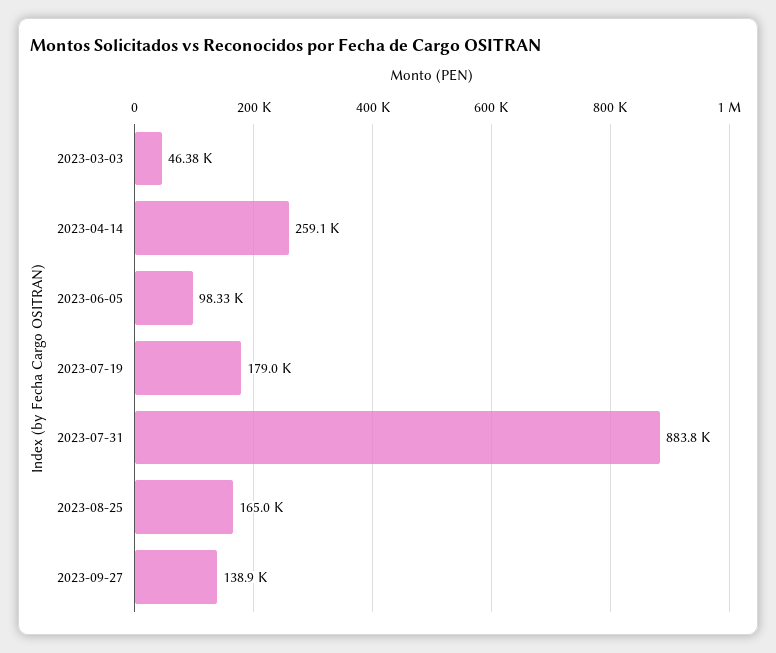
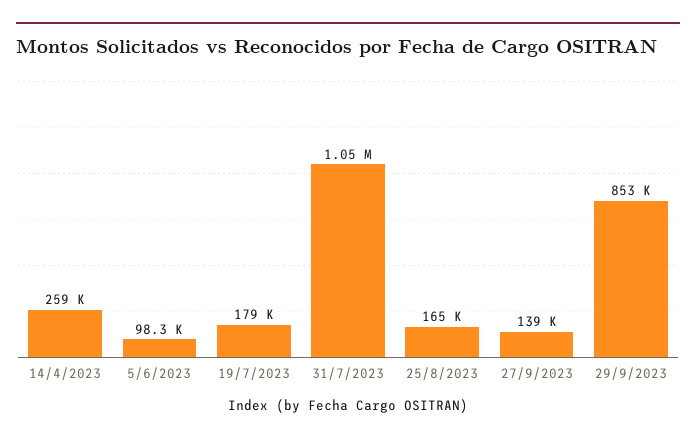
2023-03-03: 46380 -> none
2023-07-31: 883800 -> 1050000
29/9/2023: none -> 853000

